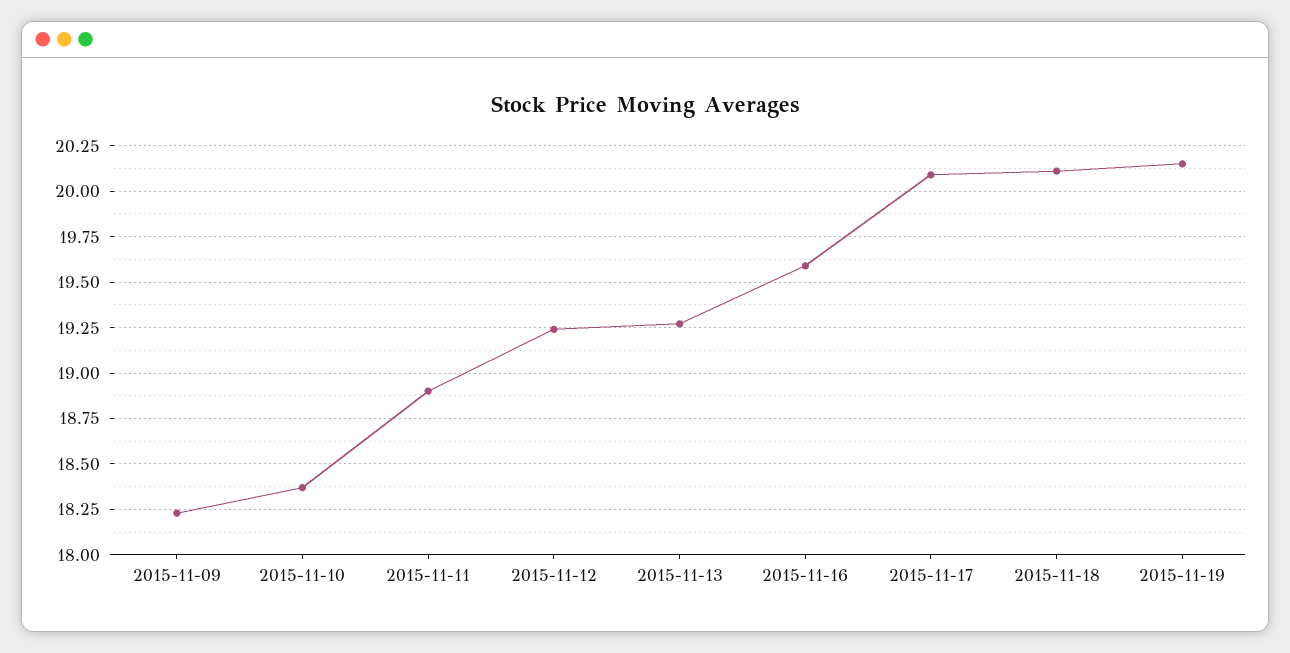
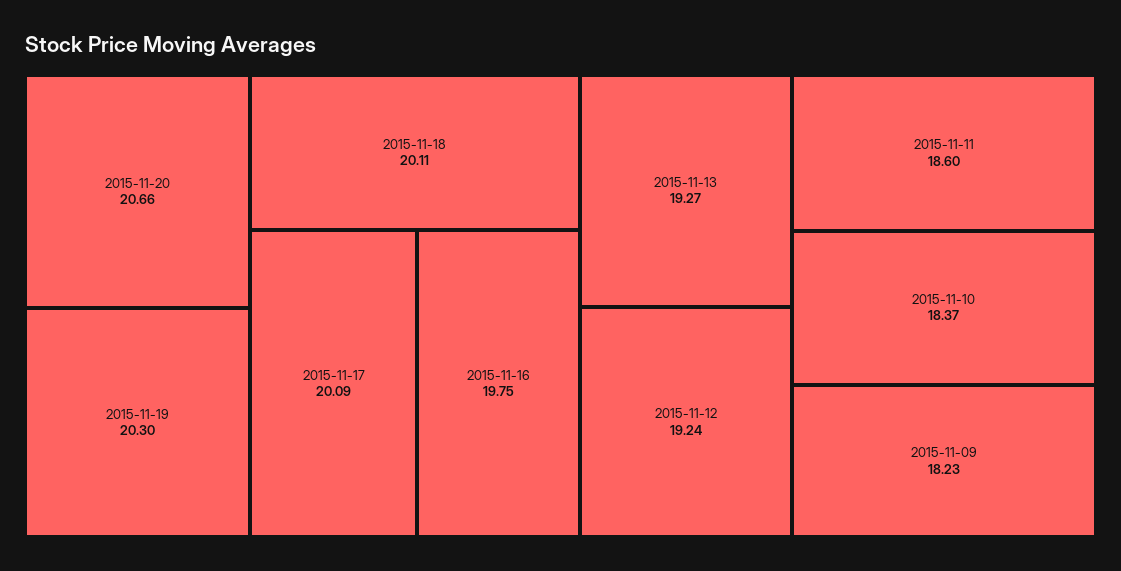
2015-11-11: 18.9 -> 18.6
2015-11-16: 19.6 -> 19.75
2015-11-19: 20.15 -> 20.3
2015-11-20: none -> 20.66

